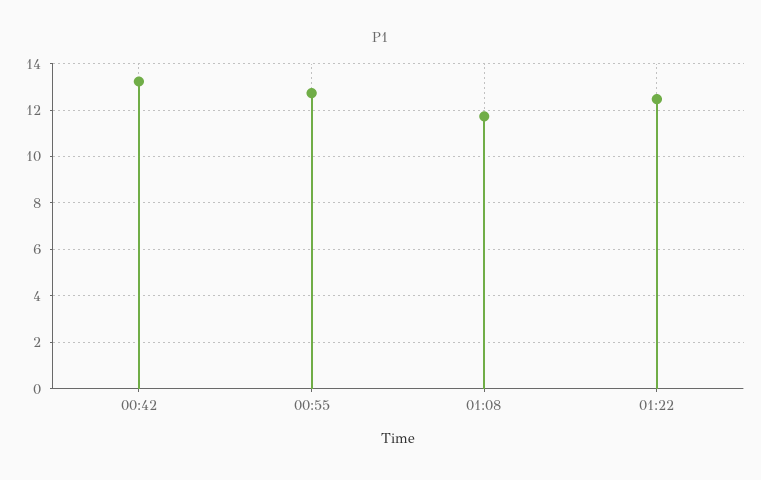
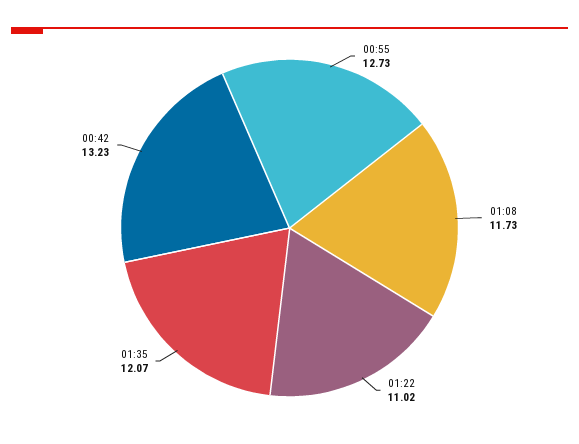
01:22: 12.5 -> 11.02
01:35: none -> 12.07

